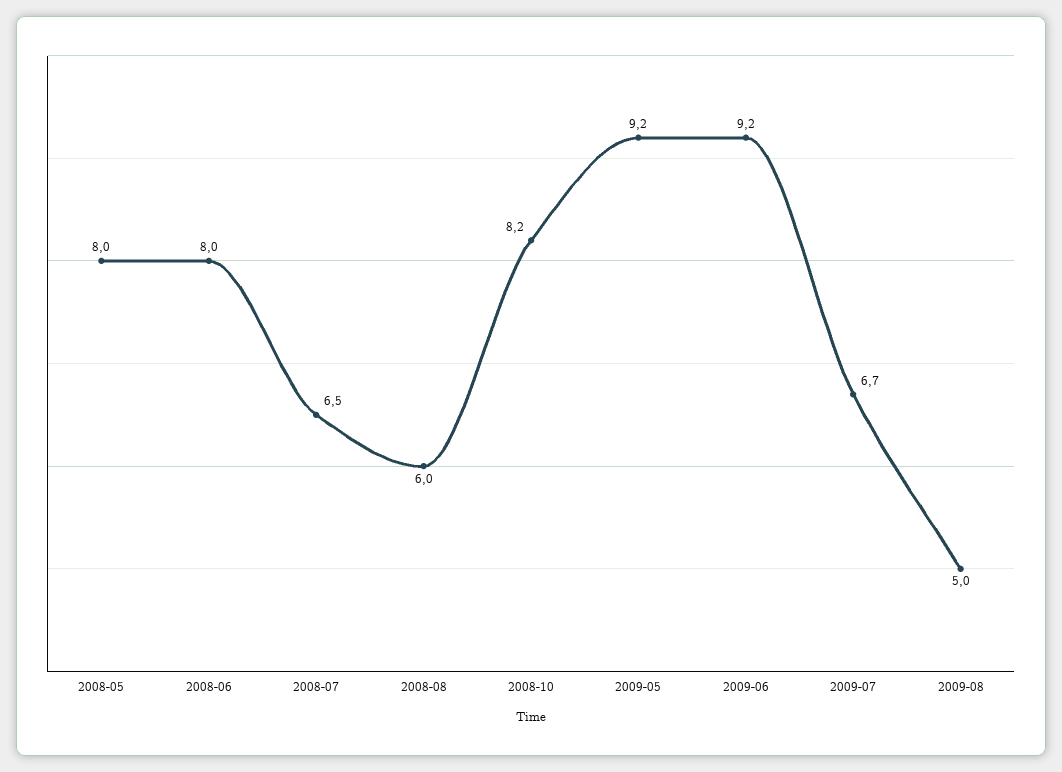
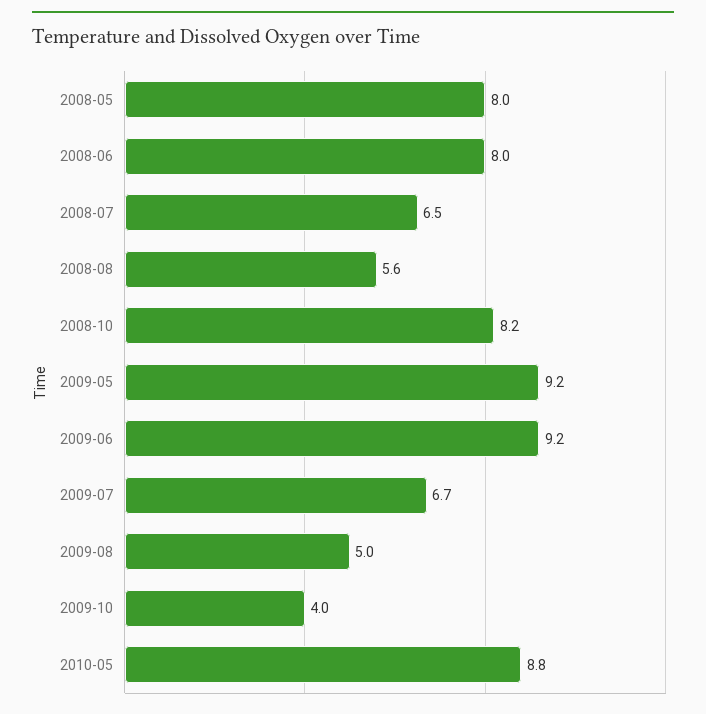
2008-08: 6 -> 5.6
2009-10: none -> 4
2010-05: none -> 8.8

